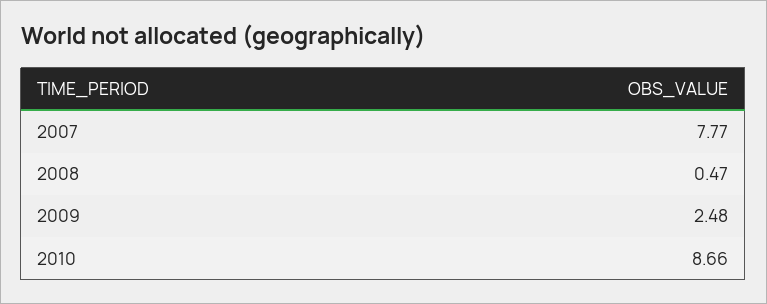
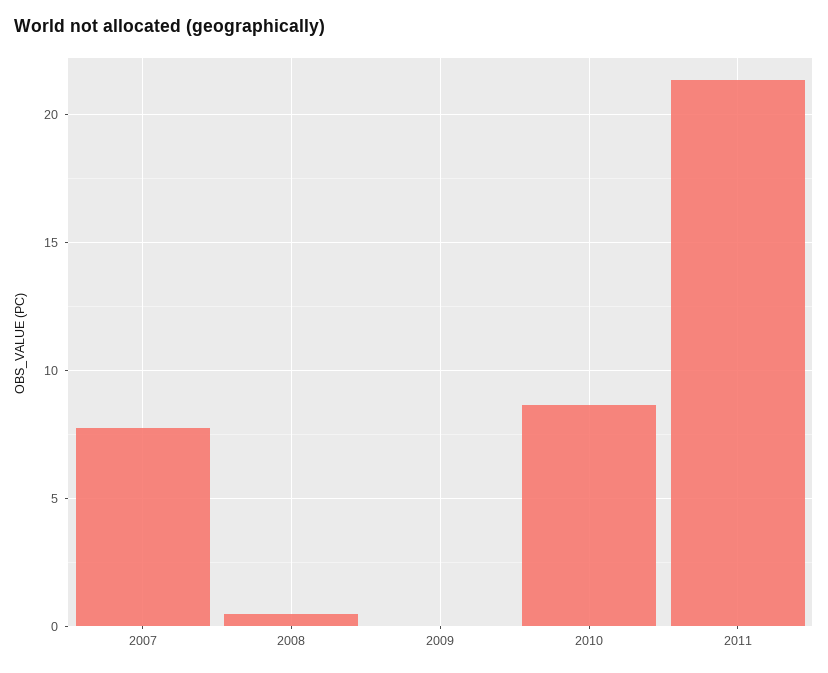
2009: 2.48 -> 0
2011: none -> 21.5

